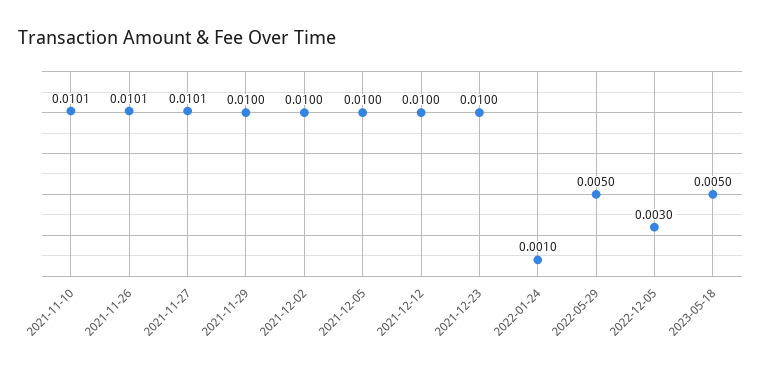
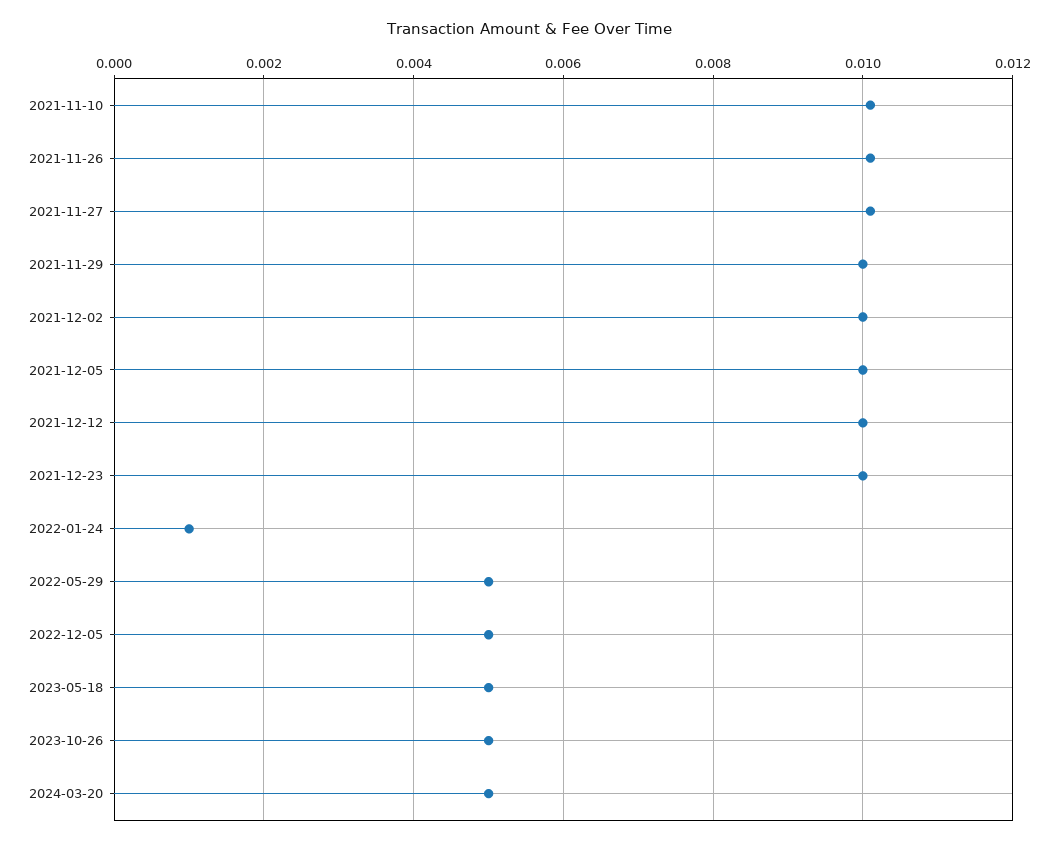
2022-12-05: 0.003 -> 0.005
2023-10-26: none -> 0.005
2024-03-20: none -> 0.005

